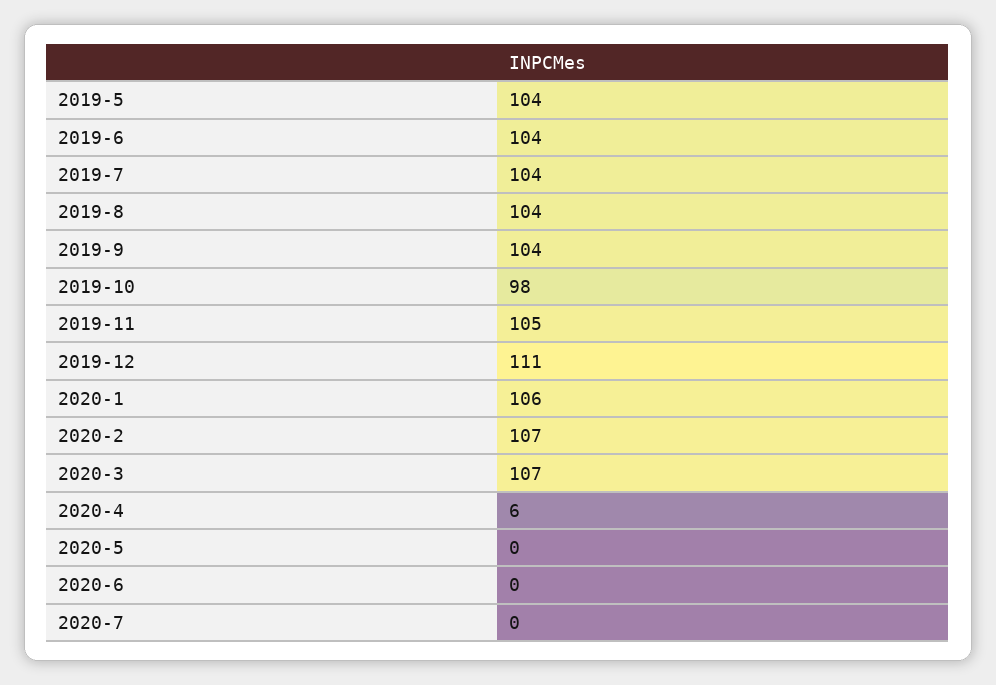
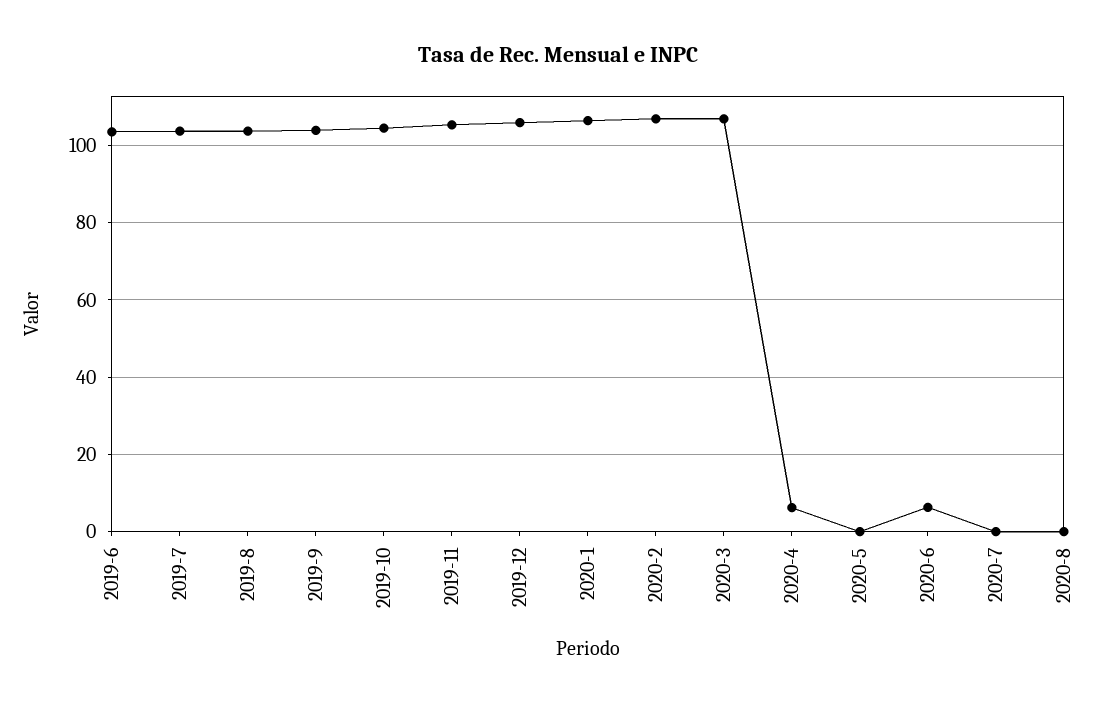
2019-5: 104 -> none
2019-10: 98 -> 104
2019-12: 111 -> 106
2020-6: 0 -> 6
2020-8: none -> 0

